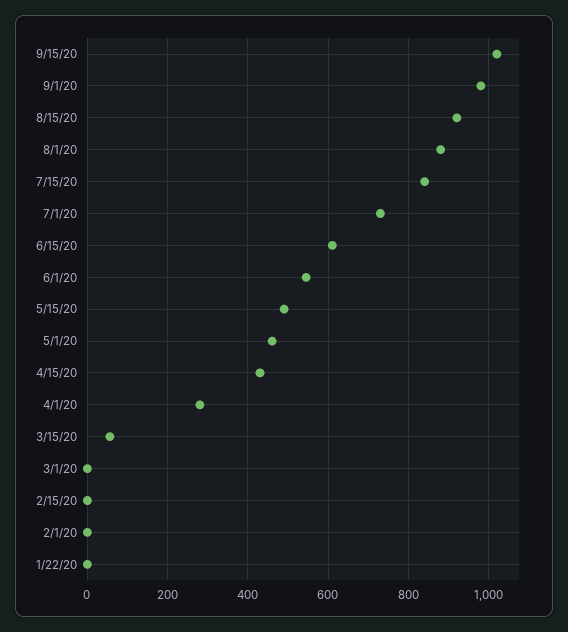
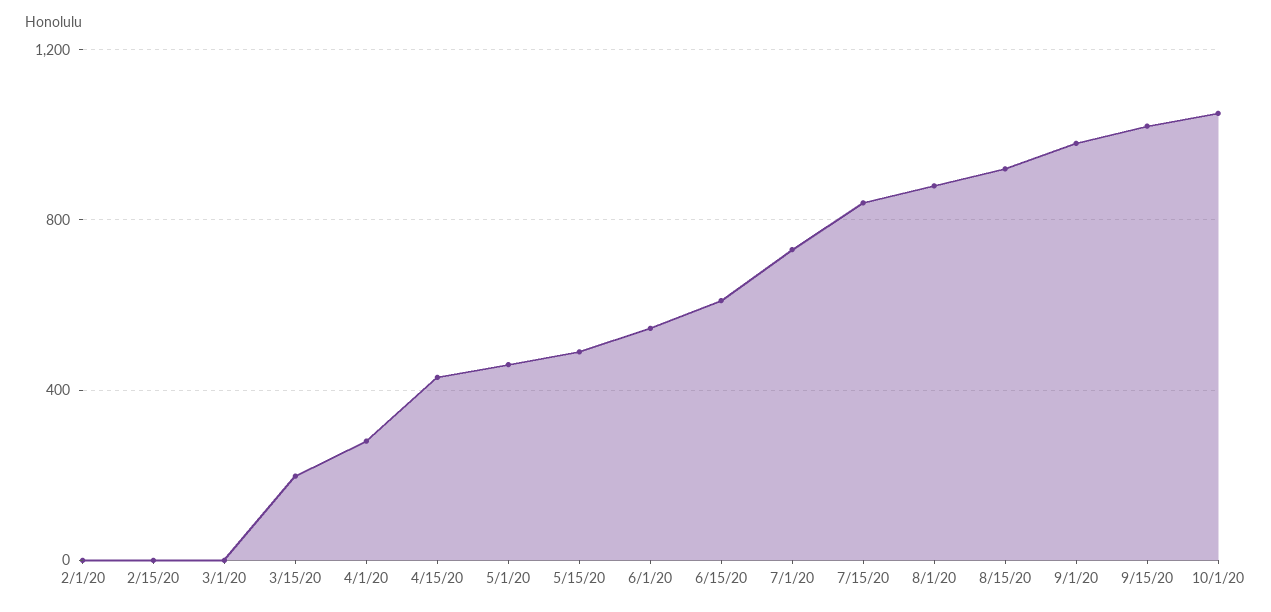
3/15/20: 60 -> 200
1/22/20: 0 -> none
10/1/20: none -> 1050

